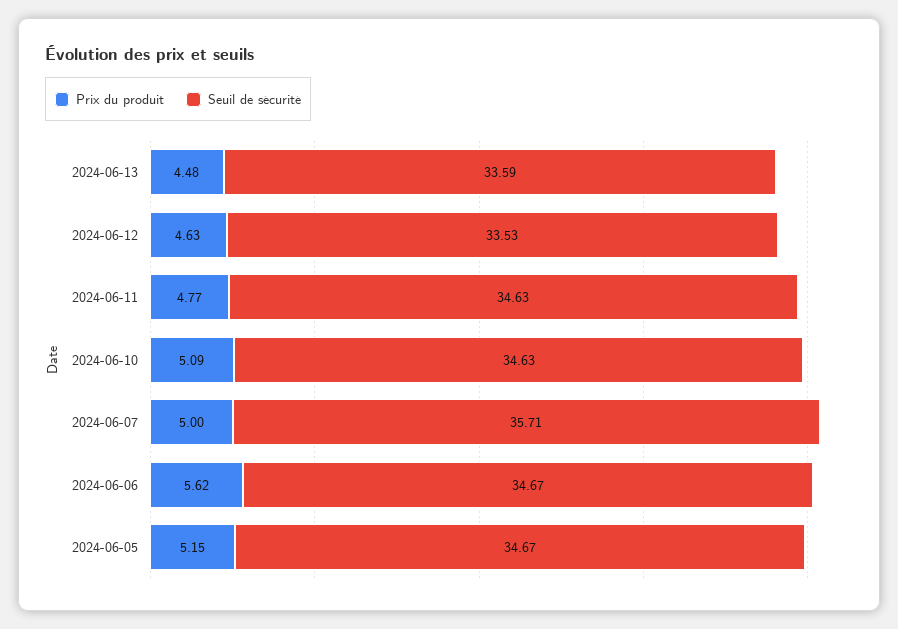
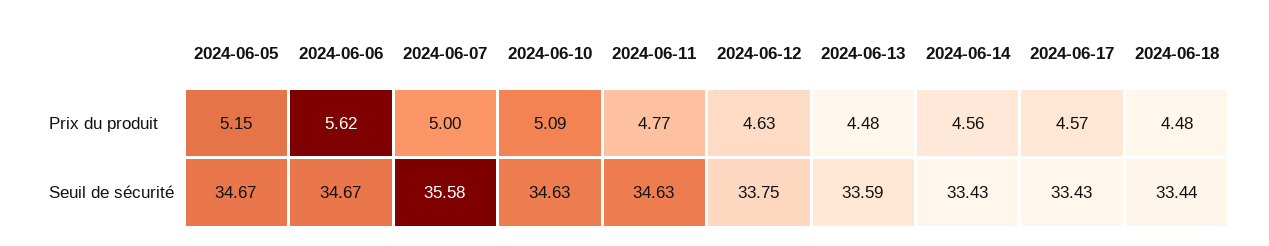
Seuil de sécurité, 2024-06-12: 33.53 -> 33.75
Seuil de sécurité, 2024-06-07: 35.71 -> 35.58
Prix du produit, 2024-06-14: none -> 4.56
Prix du produit, 2024-06-17: none -> 4.57
Prix du produit, 2024-06-18: none -> 4.48
Seuil de sécurité, 2024-06-14: none -> 33.43
Seuil de sécurité, 2024-06-17: none -> 33.43
Seuil de sécurité, 2024-06-18: none -> 33.44

